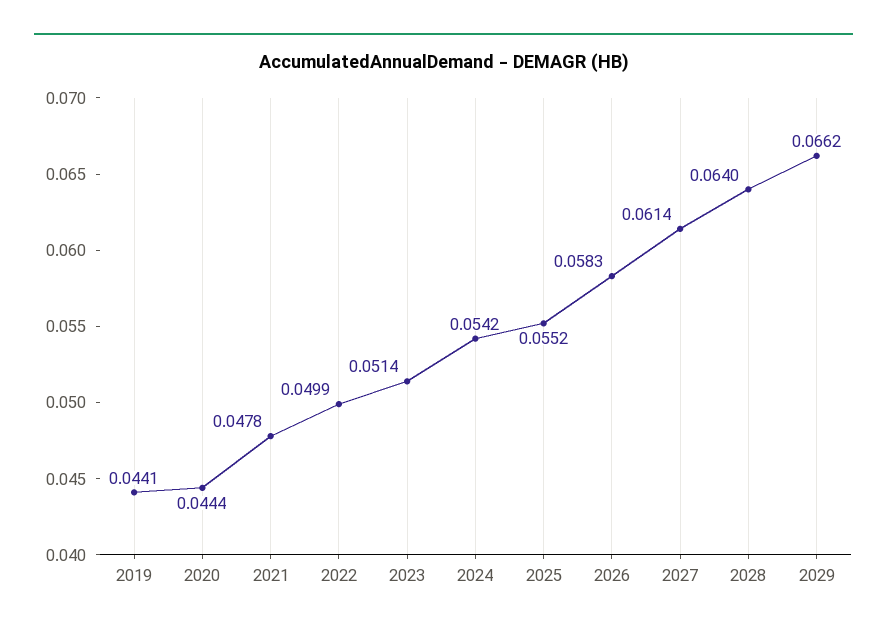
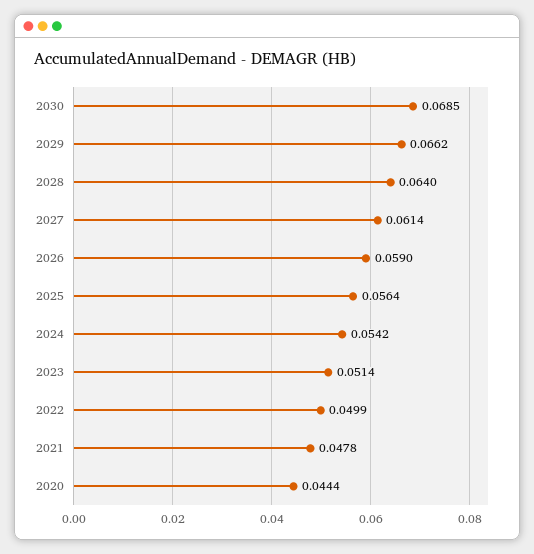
2019: 0.0441 -> none
2025: 0.0552 -> 0.0564
2026: 0.0583 -> 0.059
2030: none -> 0.0685

